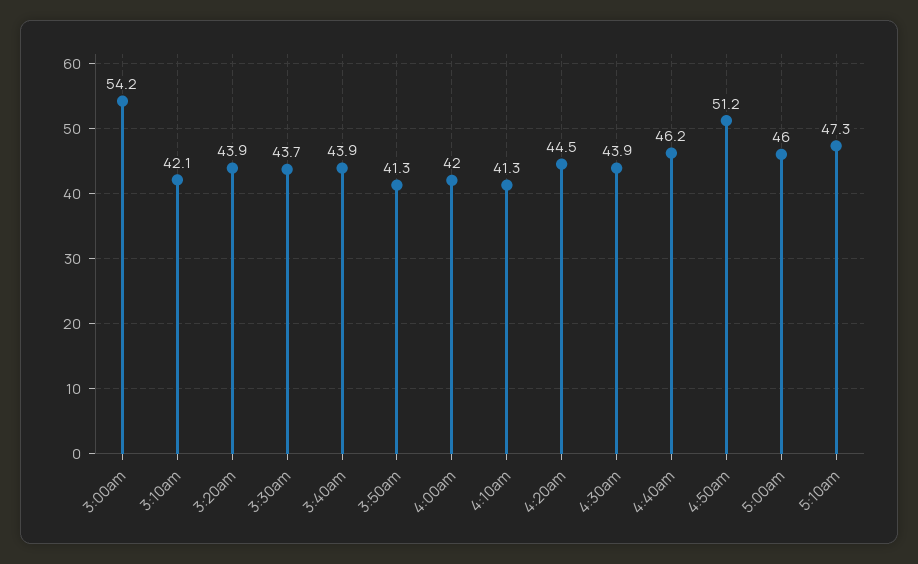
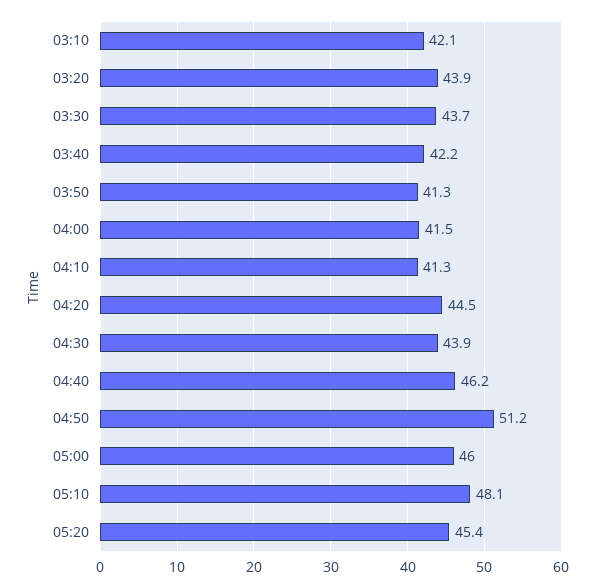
3:00am: 54.2 -> none
3:40am: 43.9 -> 42.2
4:00am: 42 -> 41.5
5:10am: 47.3 -> 48.1
05:20: none -> 45.4

